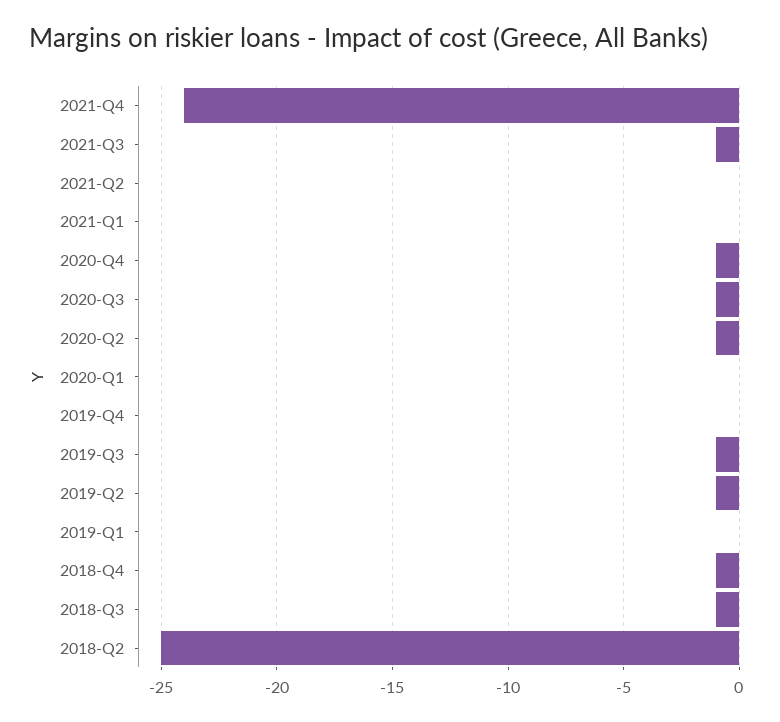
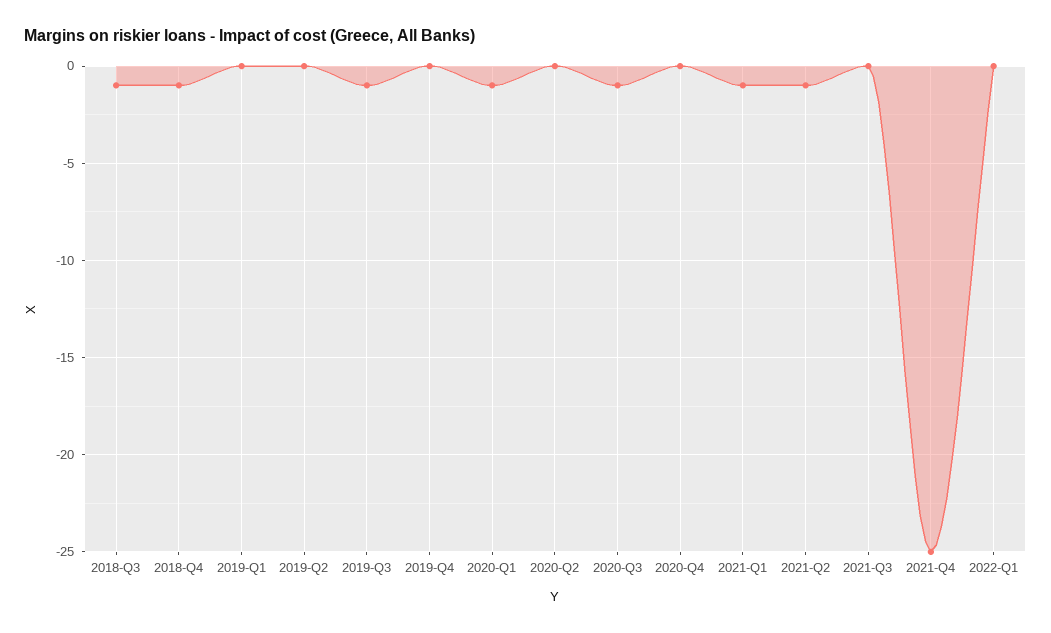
2021-Q4: -24 -> -25
2021-Q3: -1 -> 0
2021-Q2: 0 -> -1
2021-Q1: 0 -> -1
2020-Q4: -1 -> 0
2020-Q2: -1 -> 0
2020-Q1: 0 -> -1
2019-Q2: -1 -> 0
2018-Q2: -25 -> none
2022-Q1: none -> 0

